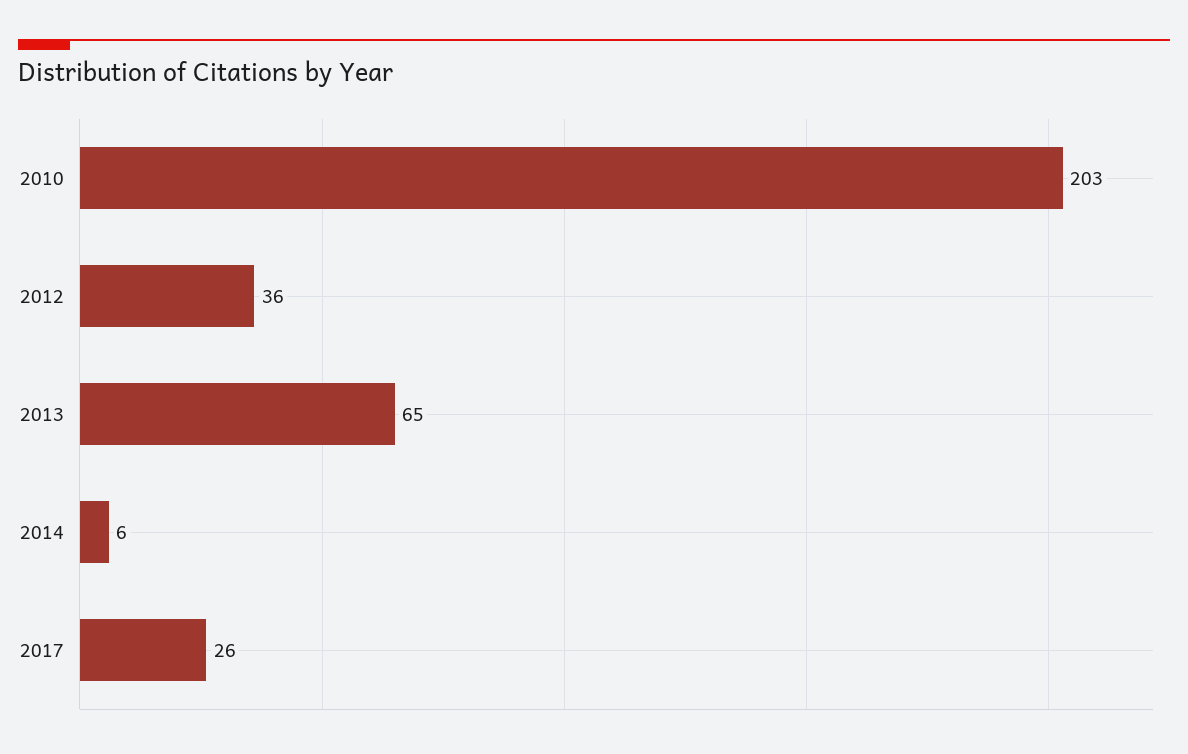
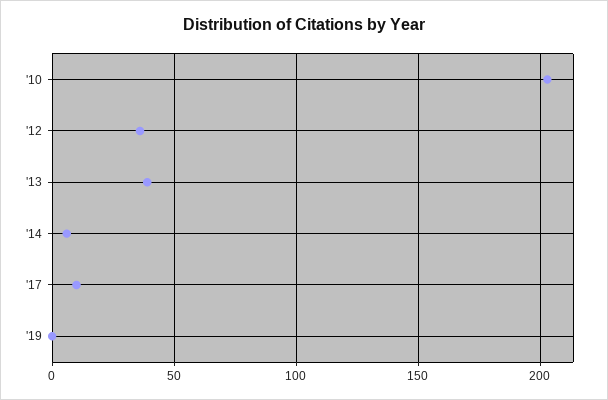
2013: 65 -> 40
2017: 26 -> 10
'19: none -> 0

